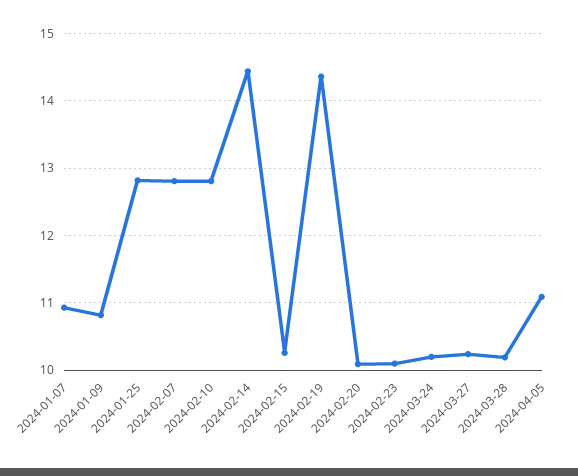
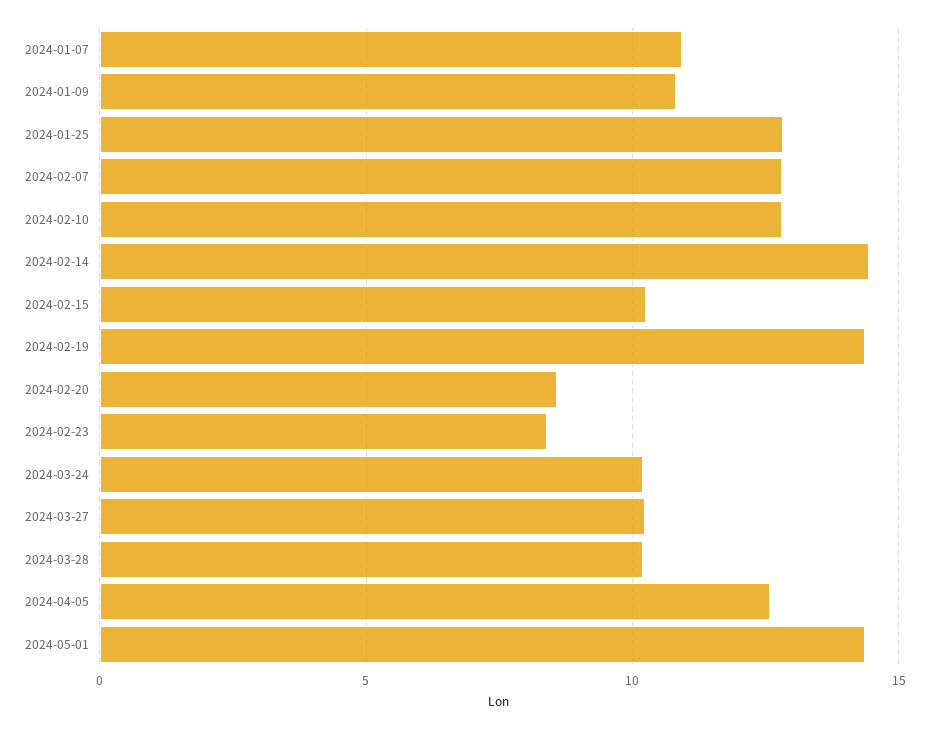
2024-02-20: 10.1 -> 8.5
2024-02-23: 10.1 -> 8.5
2024-04-05: 11.1 -> 12.5
2024-05-01: none -> 14.5

